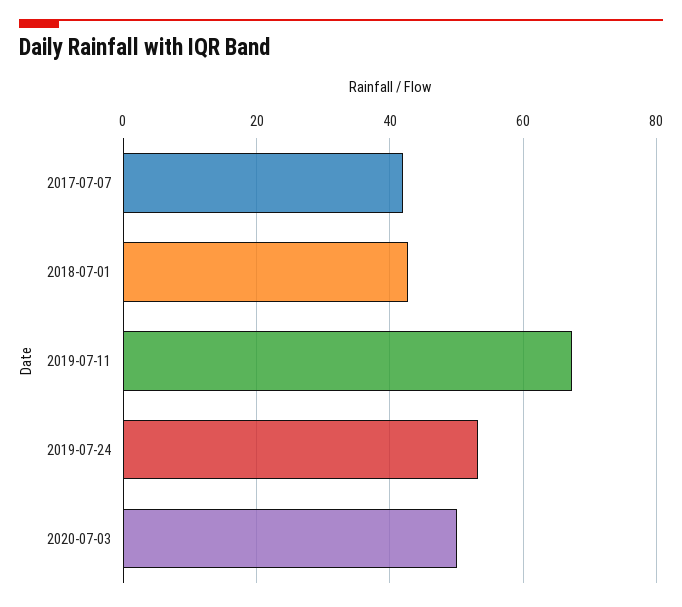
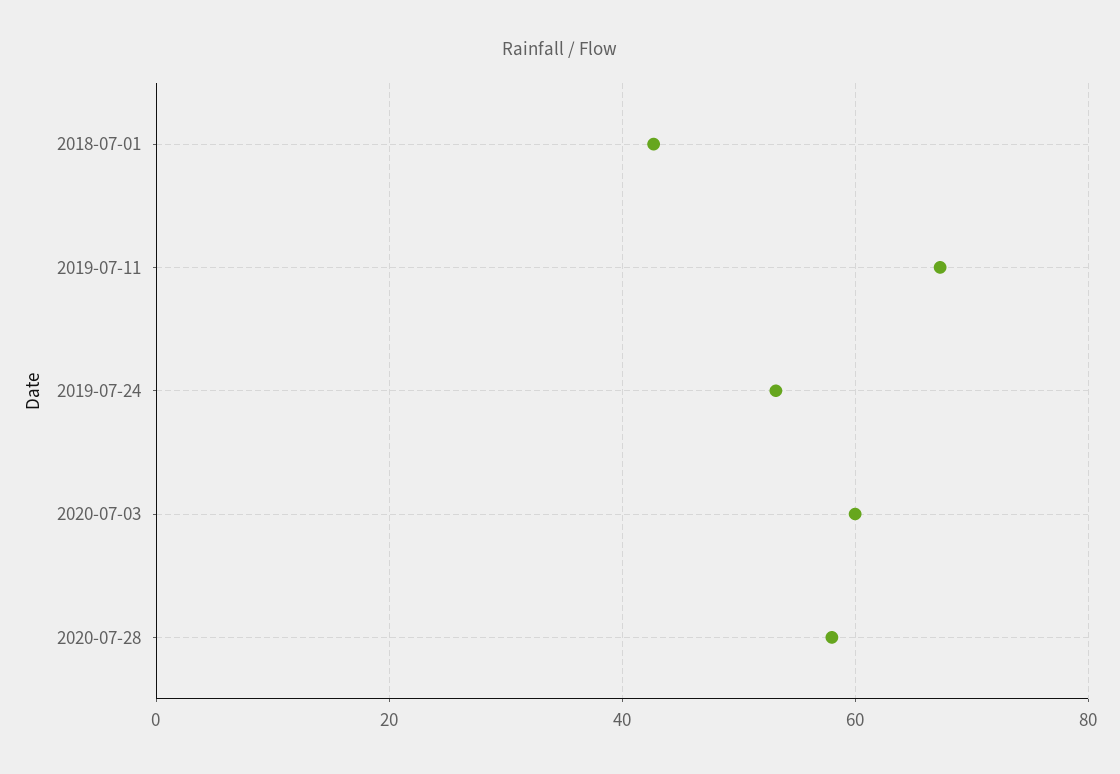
2017-07-07: 42 -> none
2020-07-03: 50 -> 60
2020-07-28: none -> 58

